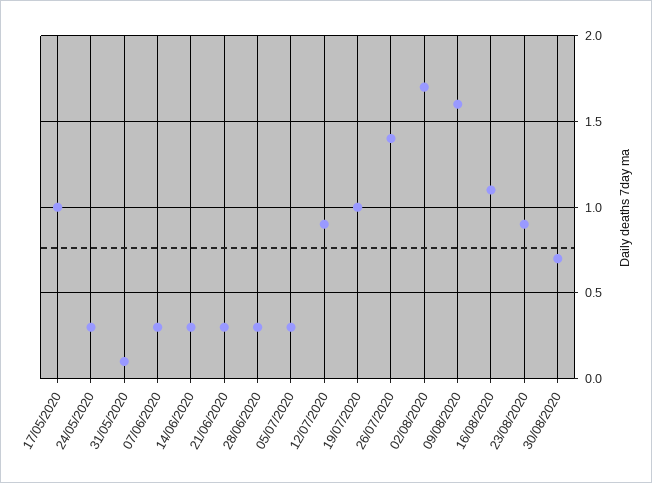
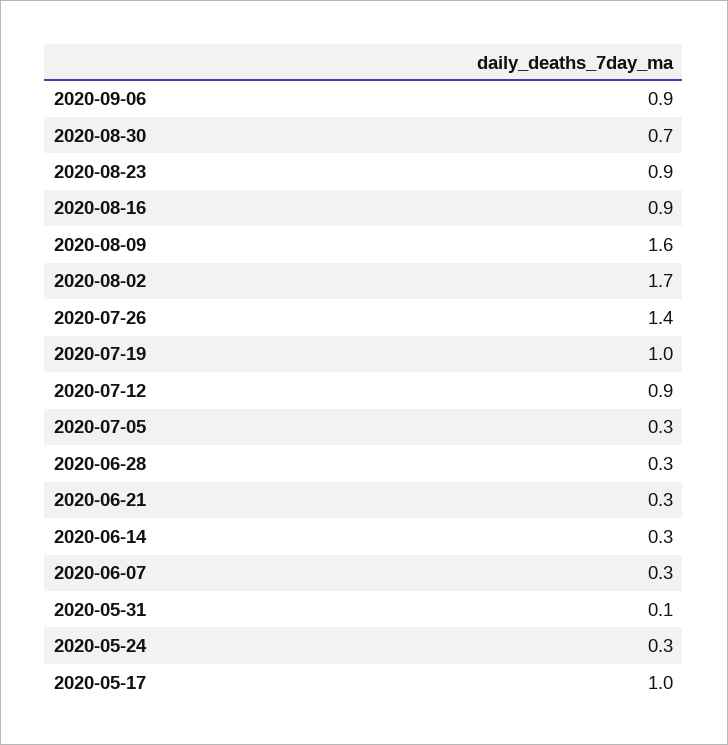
16/08/2020: 1.1 -> 0.9
2020-09-06: none -> 0.9

